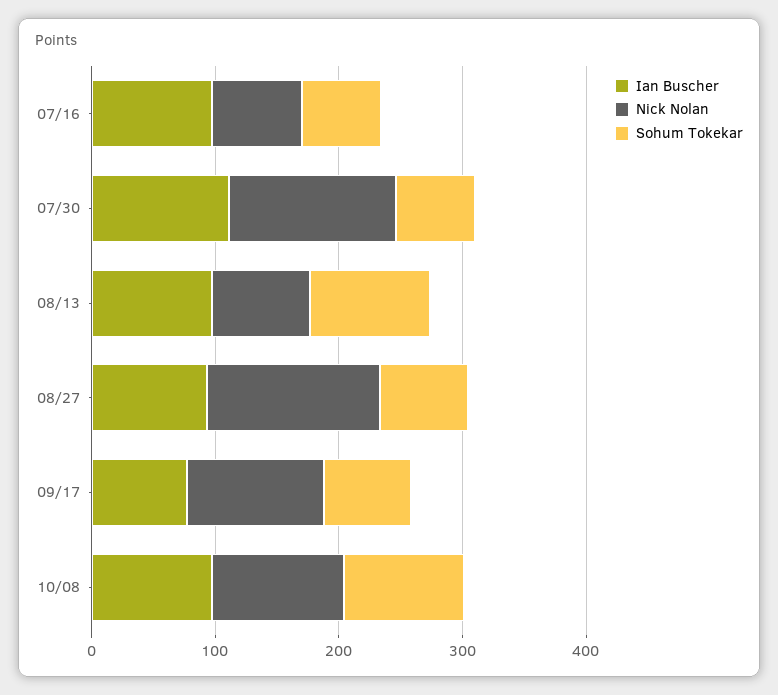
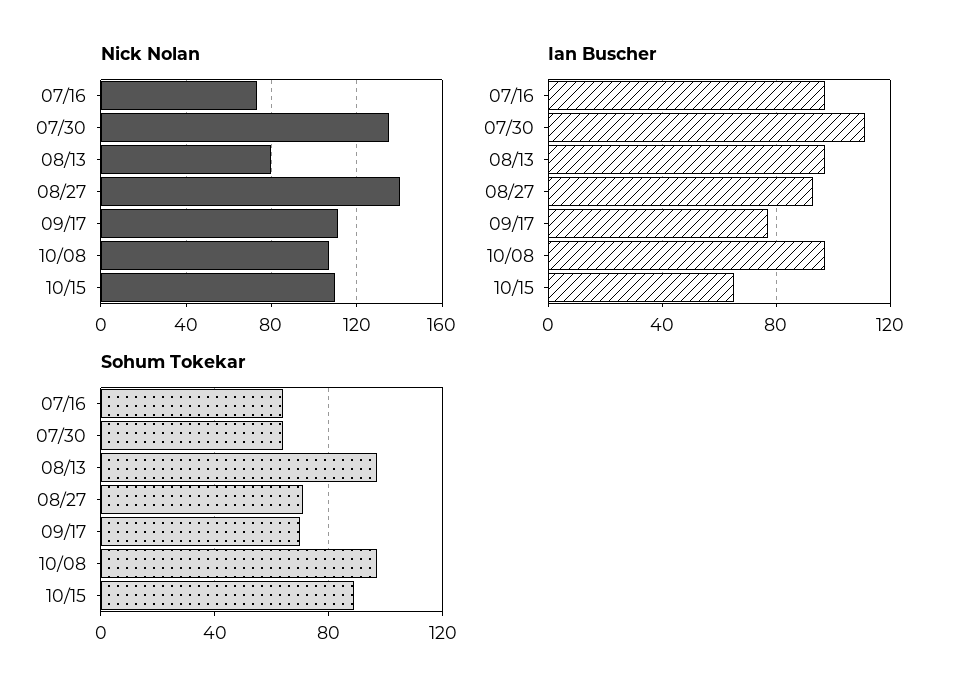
Nick Nolan, 10/15: none -> 110
Ian Buscher, 10/15: none -> 65
Sohum Tokekar, 10/15: none -> 90

